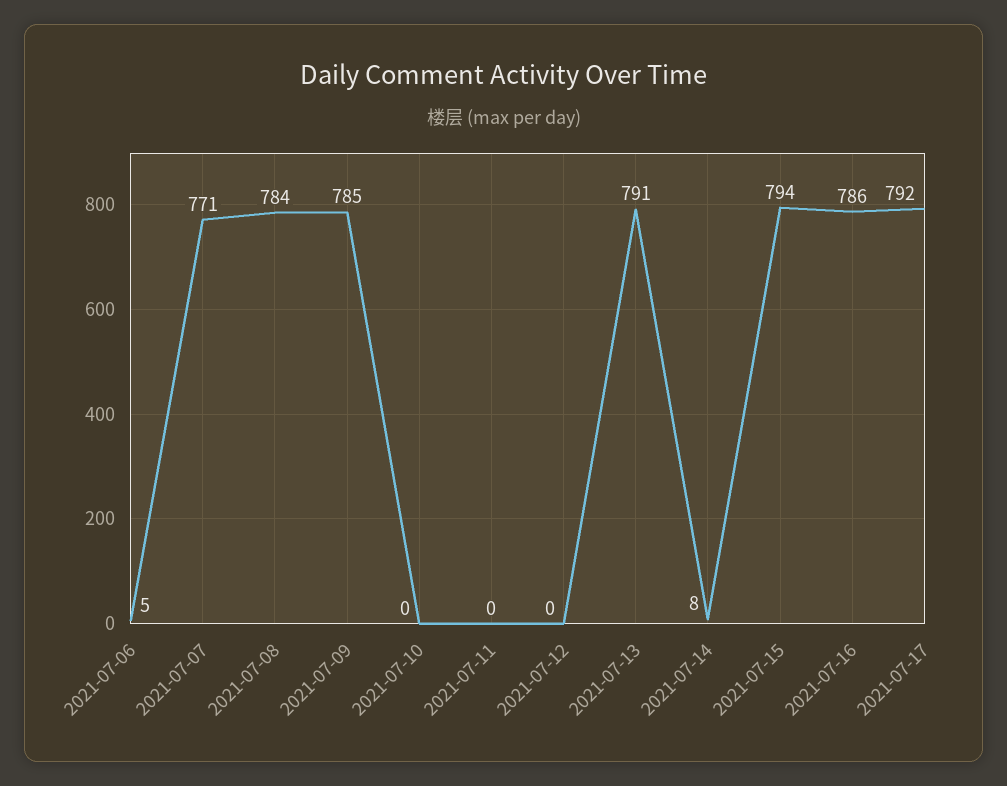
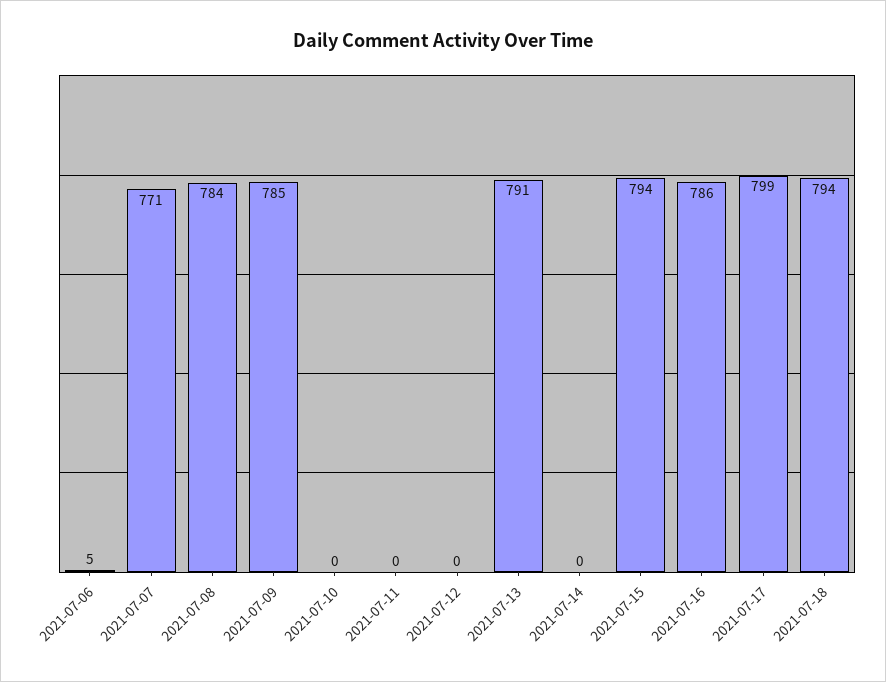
2021-07-14: 8 -> 0
2021-07-17: 792 -> 799
2021-07-18: none -> 794

